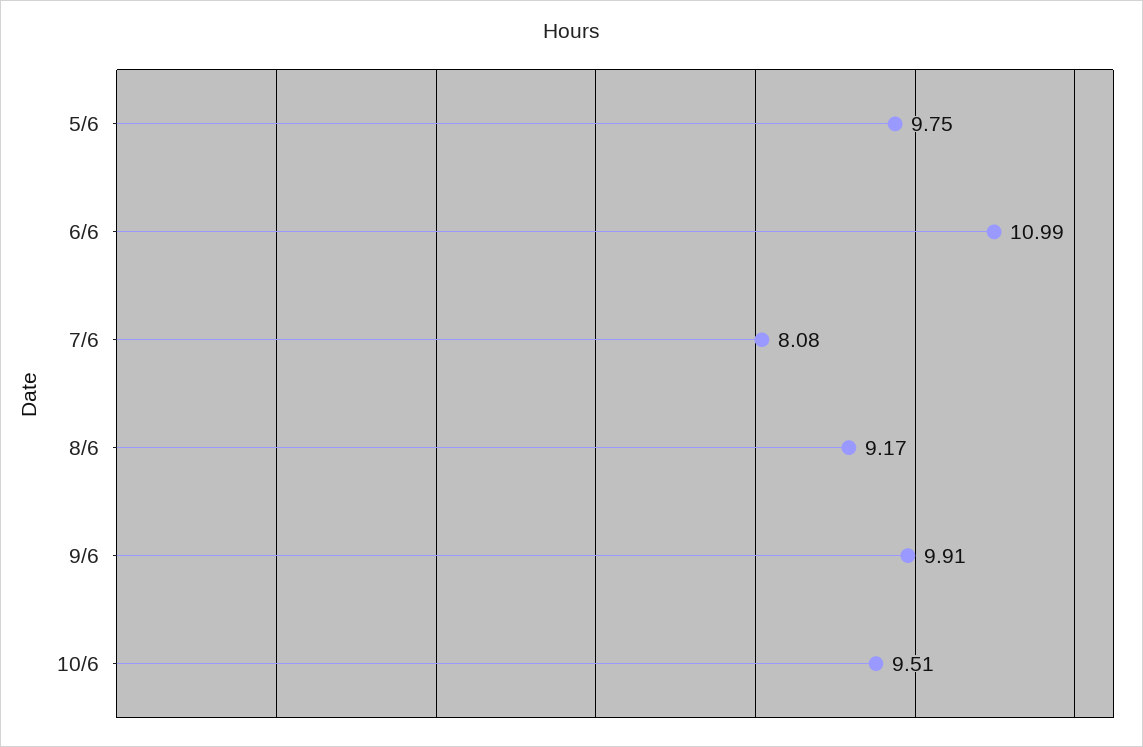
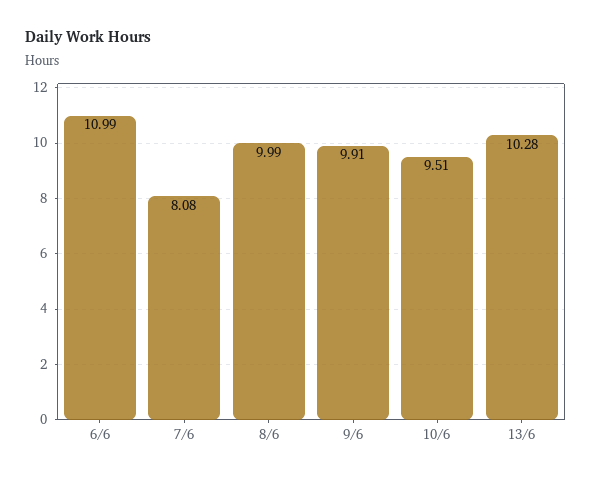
5/6: 9.75 -> none
8/6: 9.17 -> 9.99
13/6: none -> 10.28

